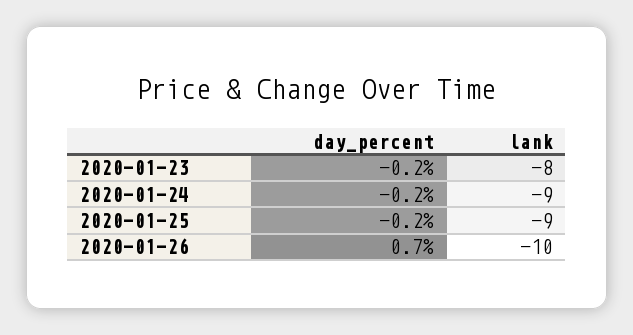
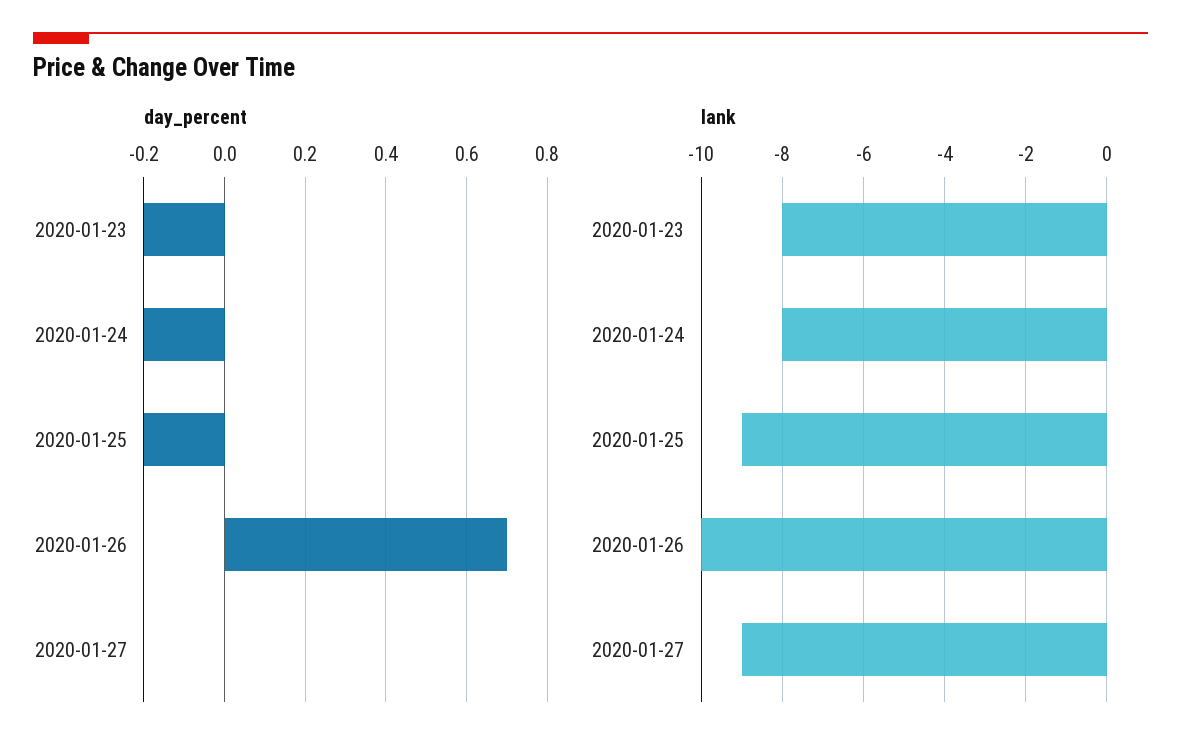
lank, 2020-01-24: -9 -> -8
day_percent, 2020-01-27: none -> 0
lank, 2020-01-27: none -> -9

